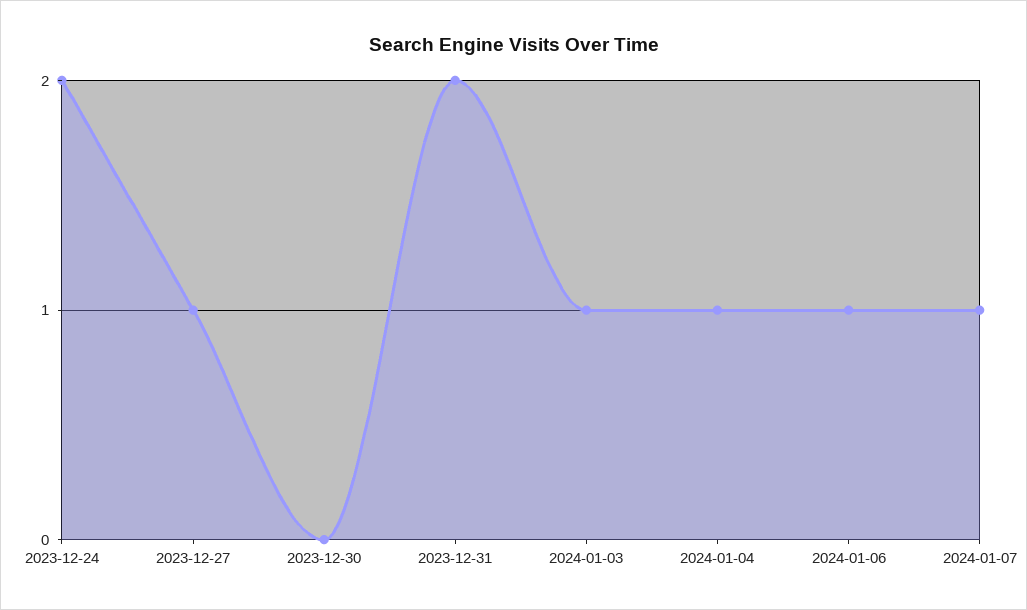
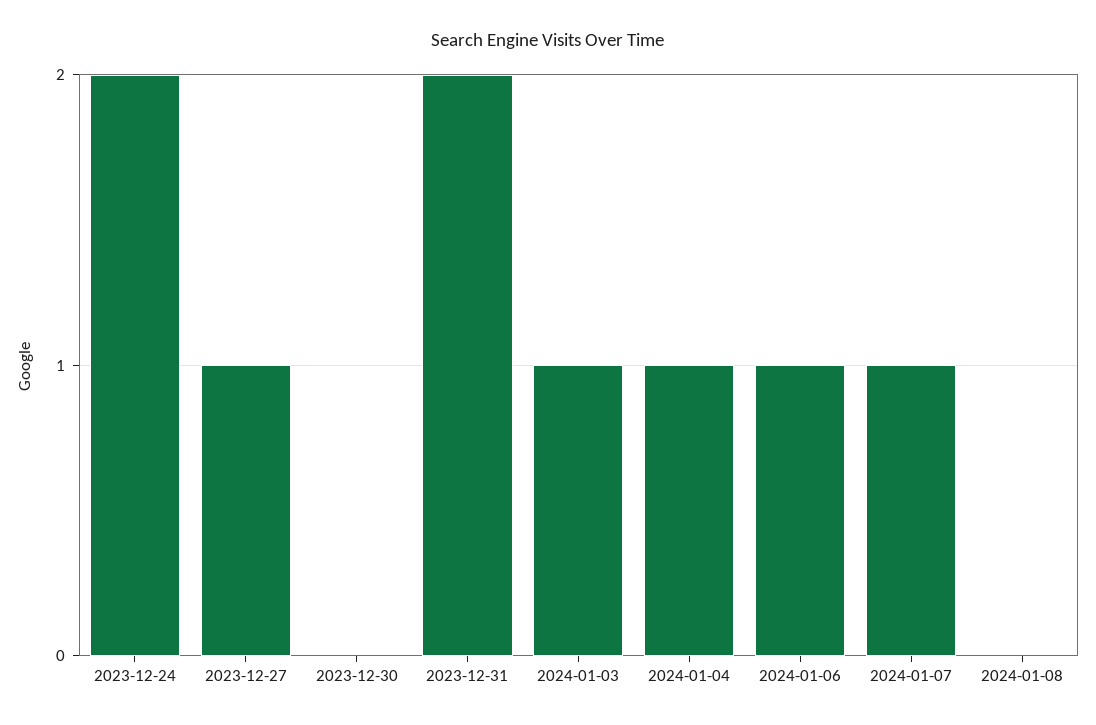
2024-01-08: none -> 0

